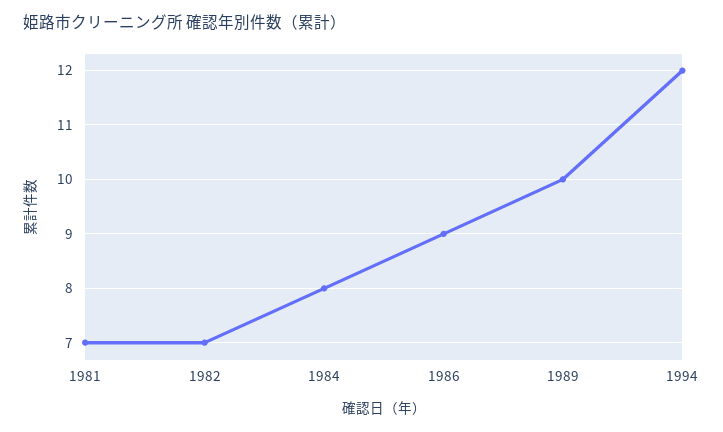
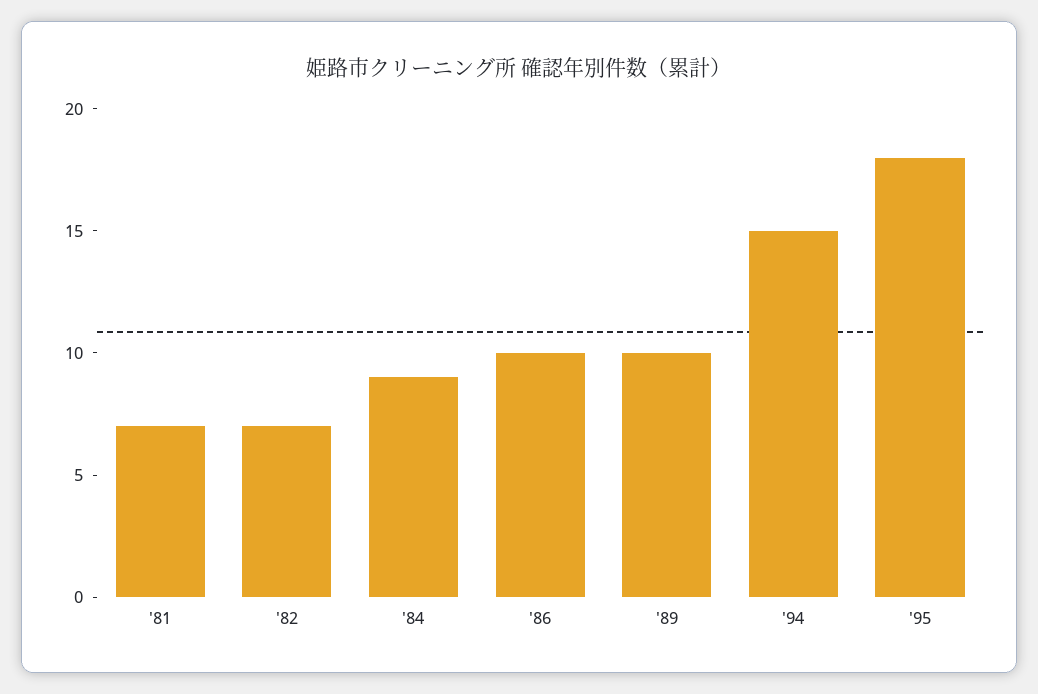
1984: 8 -> 9
1986: 9 -> 10
1994: 12 -> 15
'95: none -> 18

